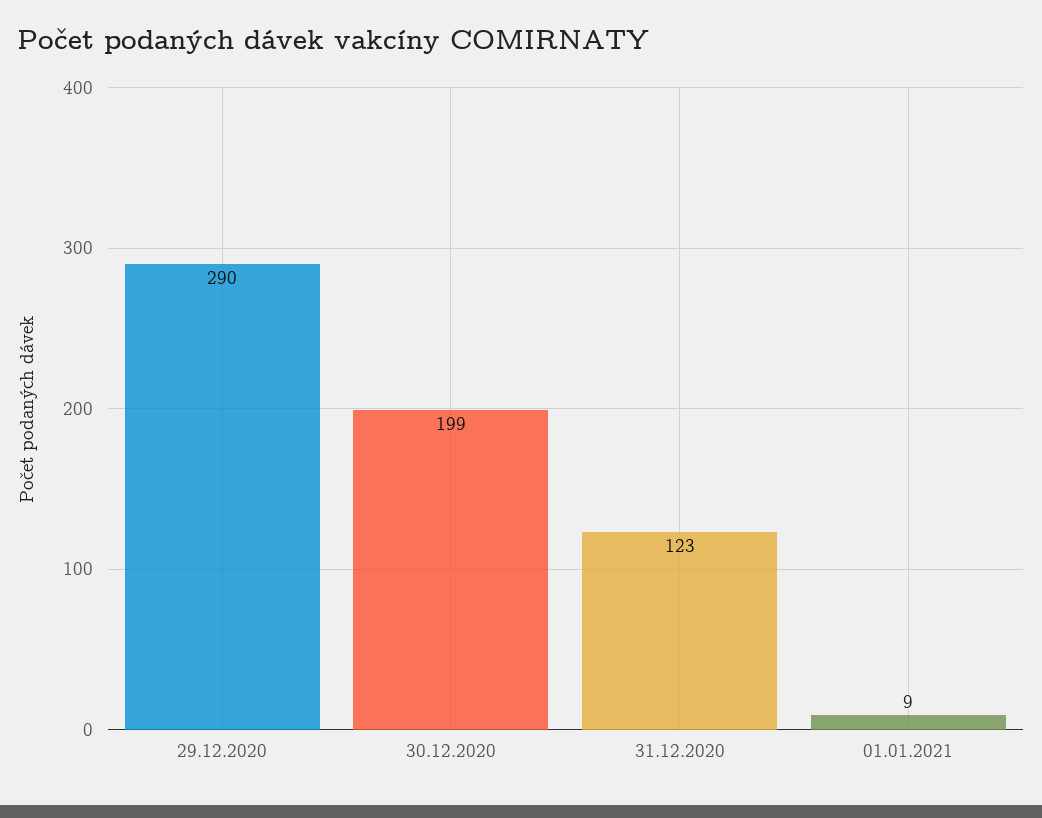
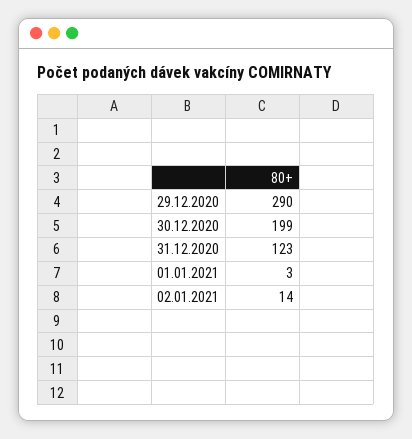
01.01.2021: 9 -> 3
02.01.2021: none -> 14

